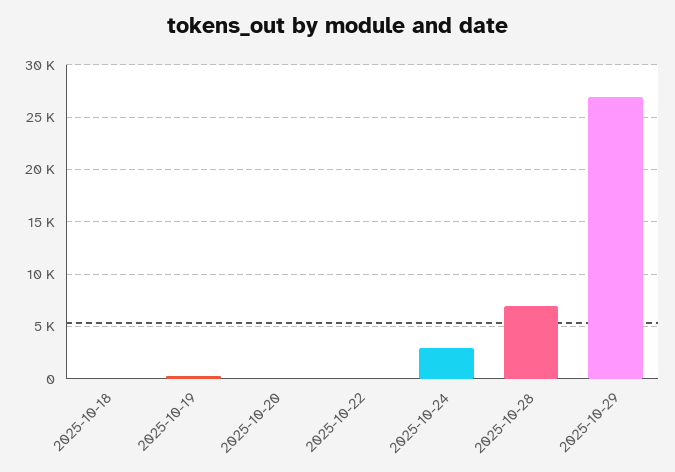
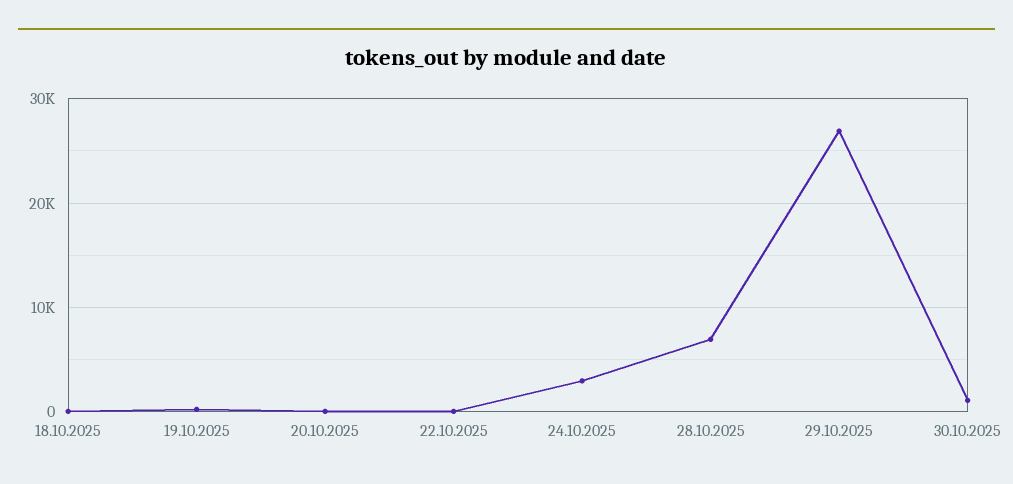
30.10.2025: none -> 1000

